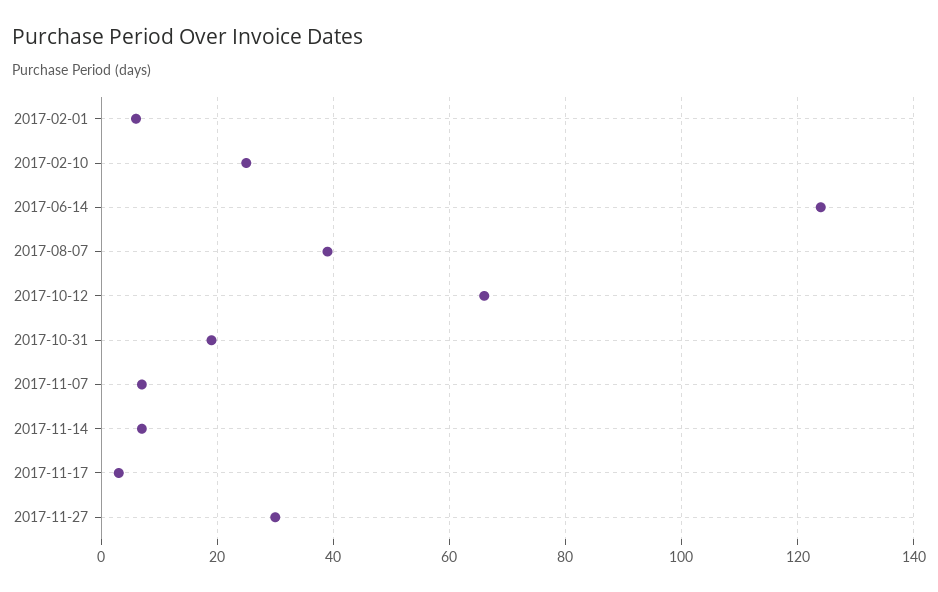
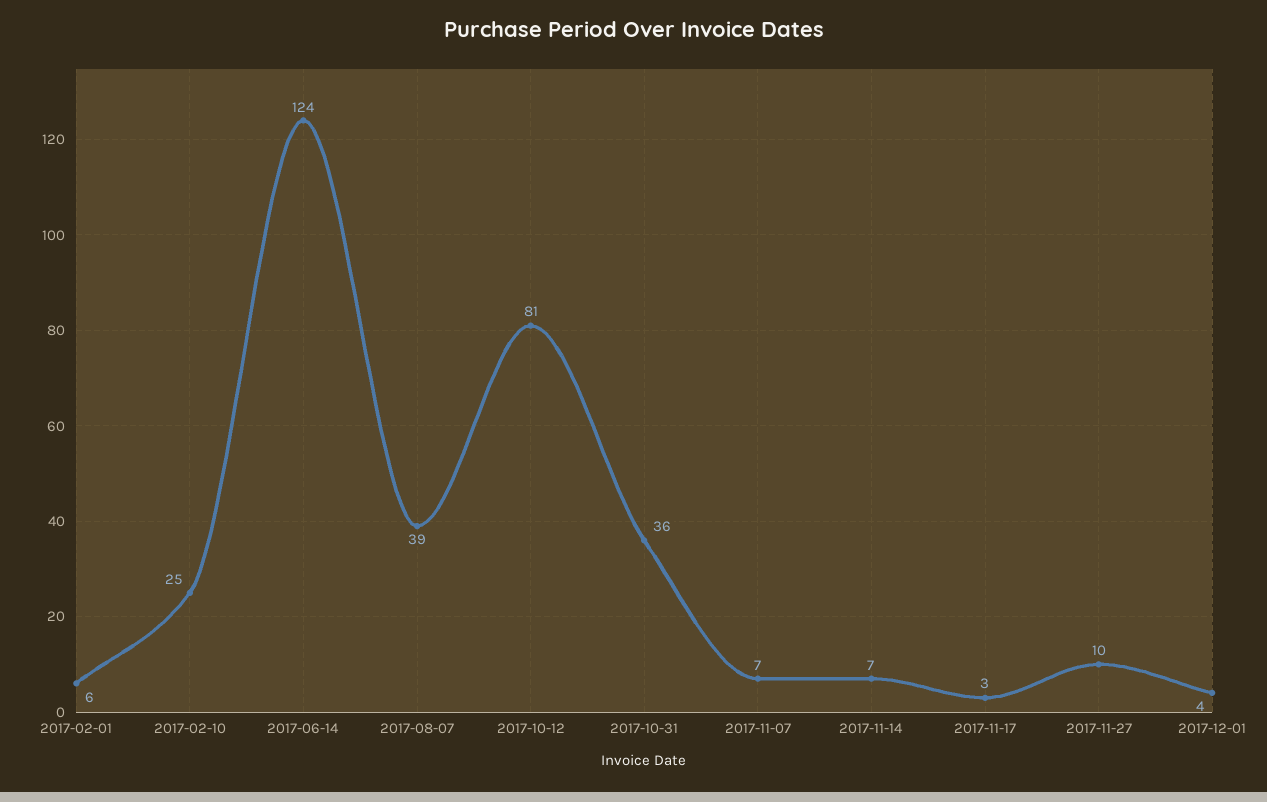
2017-10-12: 65 -> 81
2017-10-31: 20 -> 36
2017-11-27: 30 -> 10
2017-12-01: none -> 4

